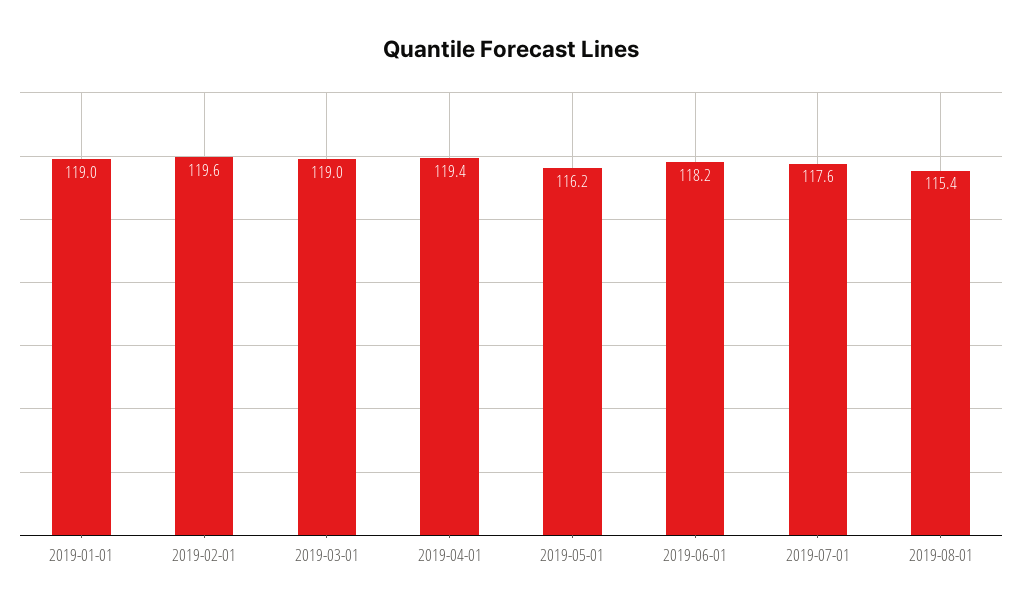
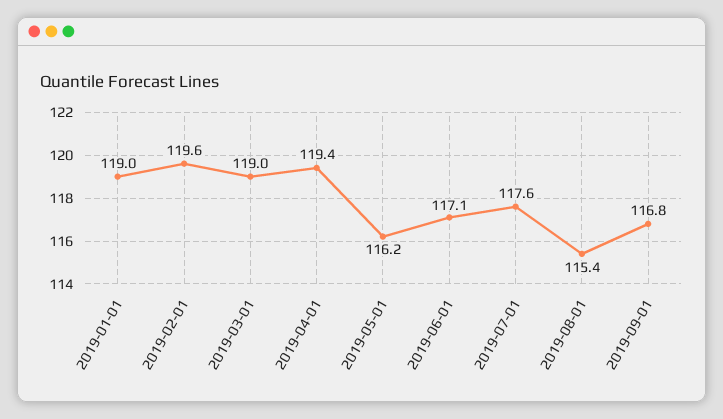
2019-06-01: 118.2 -> 117.1
2019-09-01: none -> 116.8

